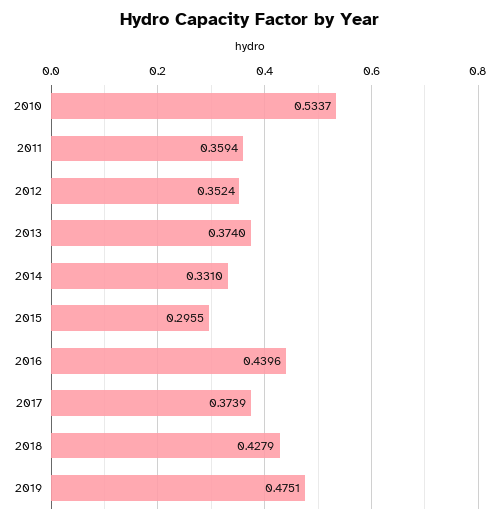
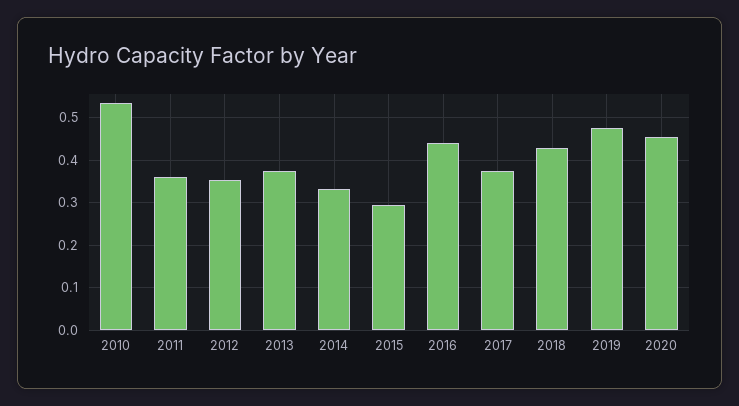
2020: none -> 0.46

